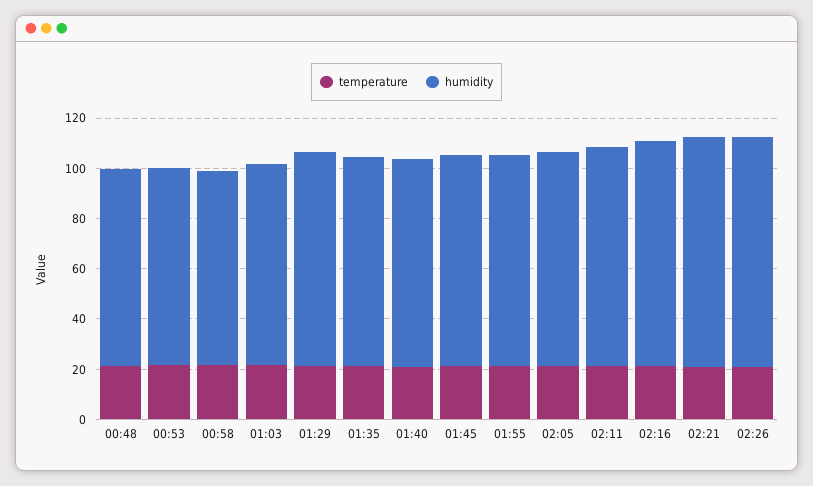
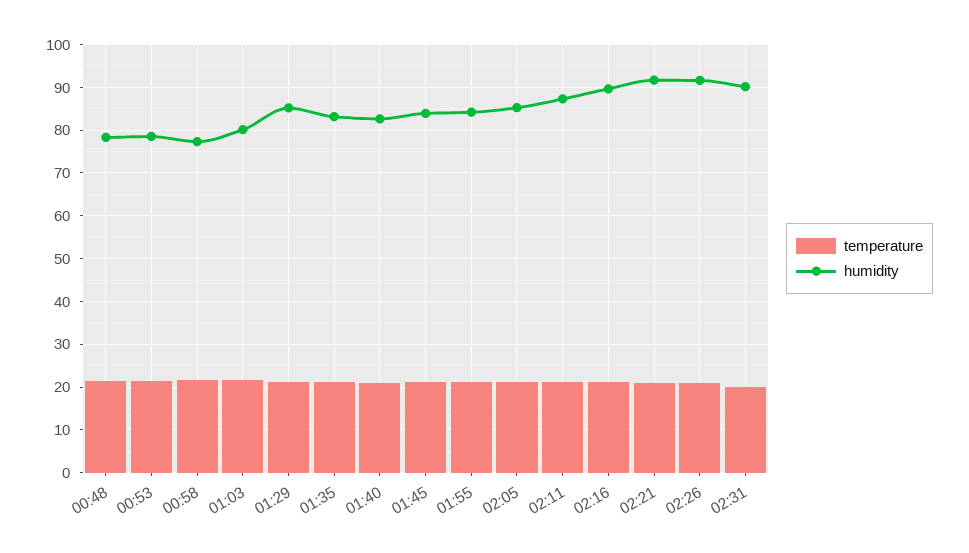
temperature, 02:31: none -> 20
humidity, 02:31: none -> 90

